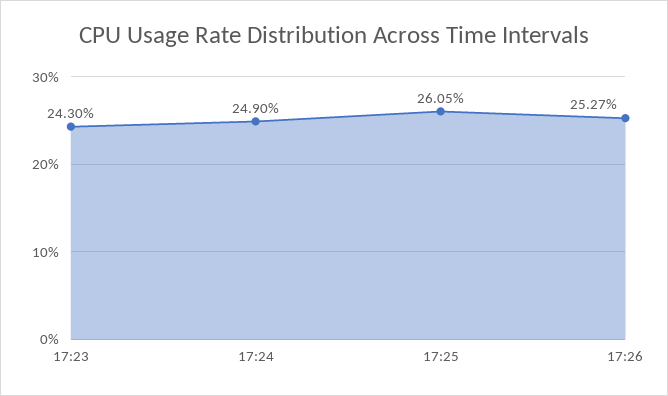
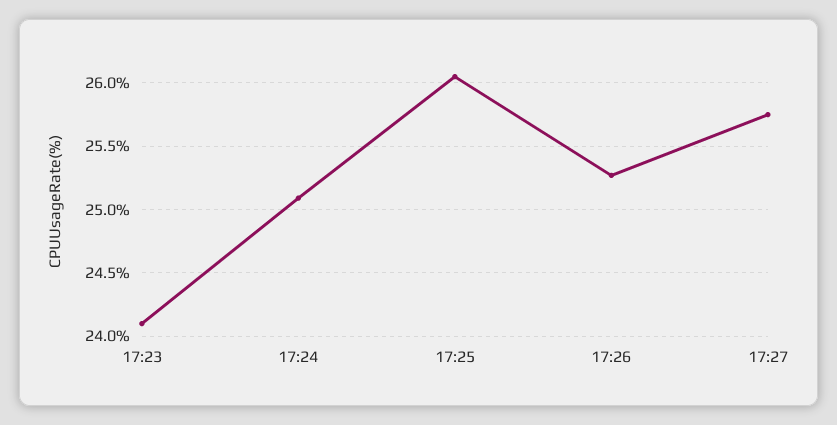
17:23: 24.3 -> 24.1
17:24: 24.9 -> 25.1
17:27: none -> 25.75

